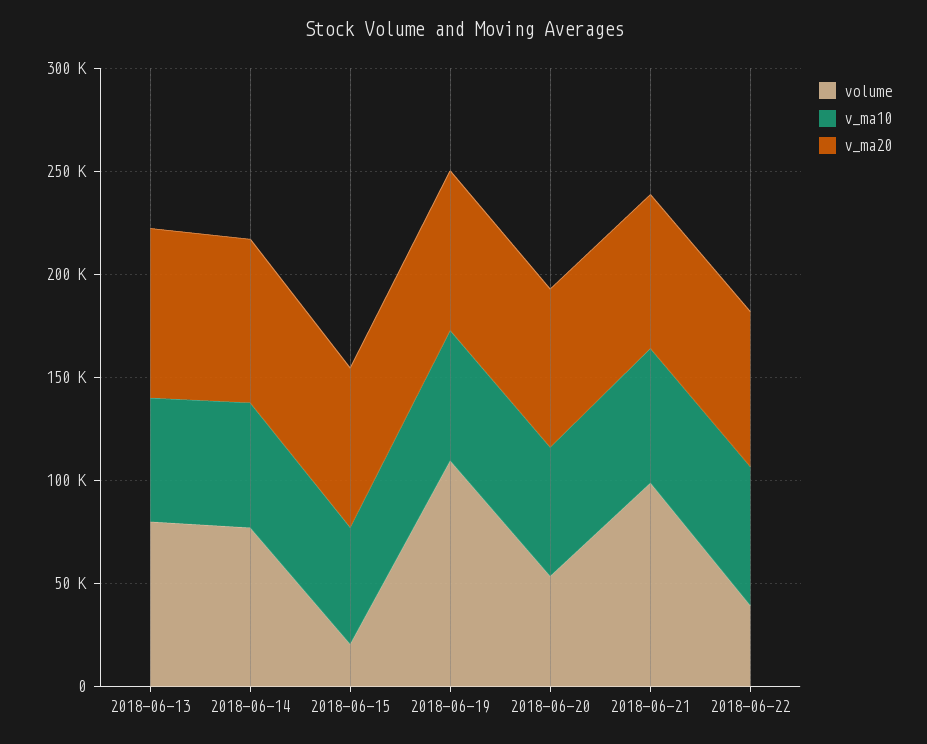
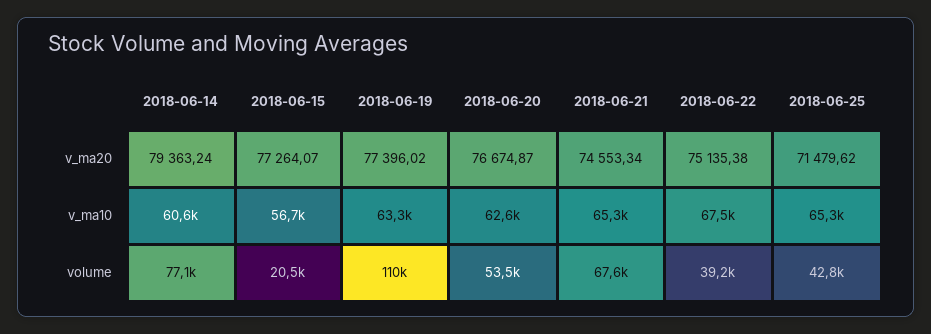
volume, 2018-06-13: 80000 -> none
v_ma10, 2018-06-13: 60000 -> none
v_ma20, 2018-06-13: 80000 -> none
volume, 2018-06-21: 100000 -> 67600
v_ma20, 2018-06-25: none -> 71479.62
v_ma10, 2018-06-25: none -> 65300
volume, 2018-06-25: none -> 42800

